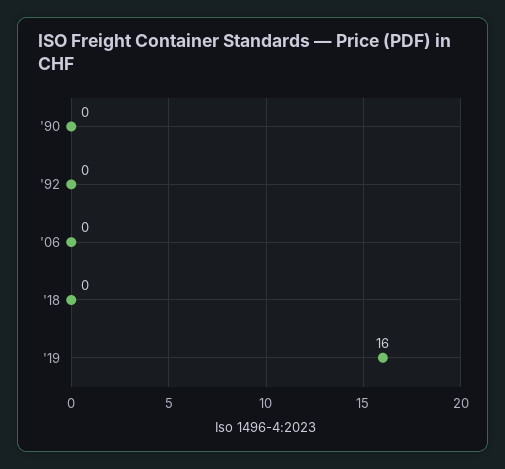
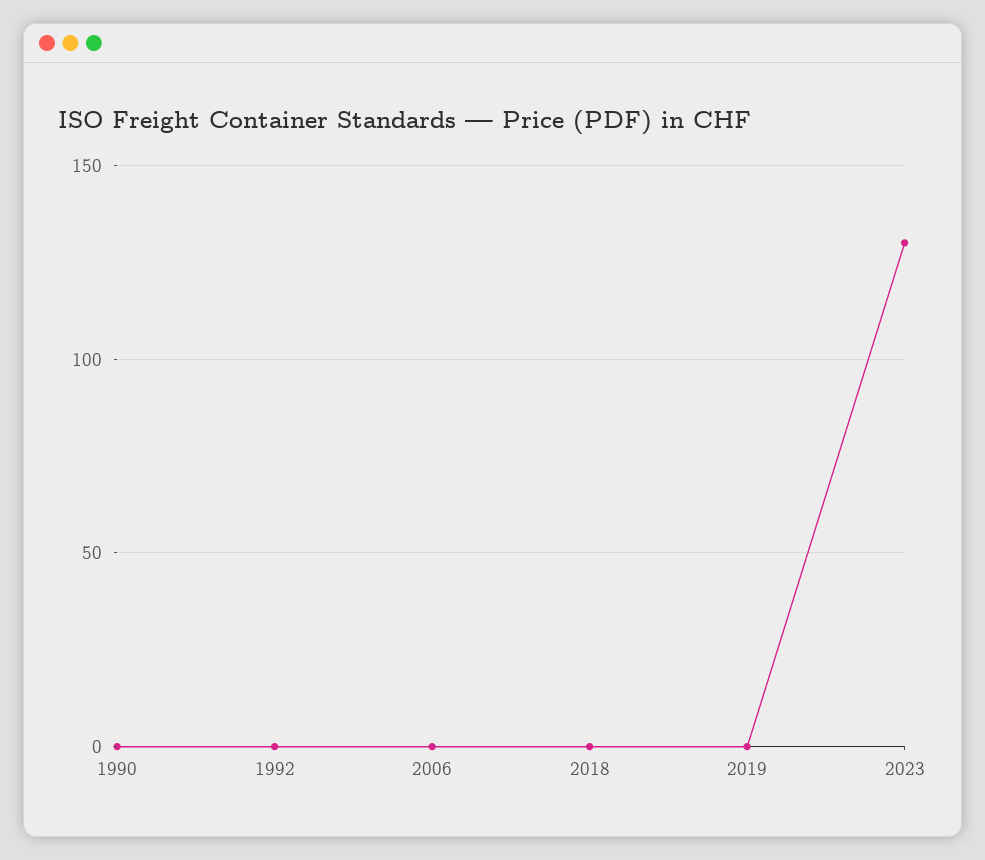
'19: 16 -> 0
2023: none -> 130

